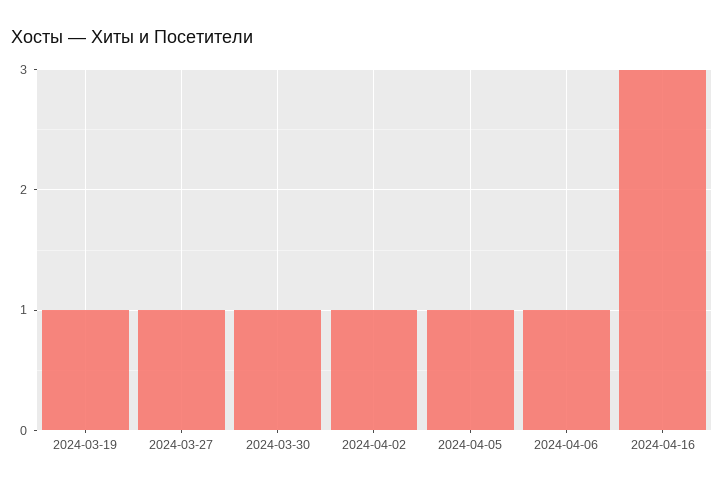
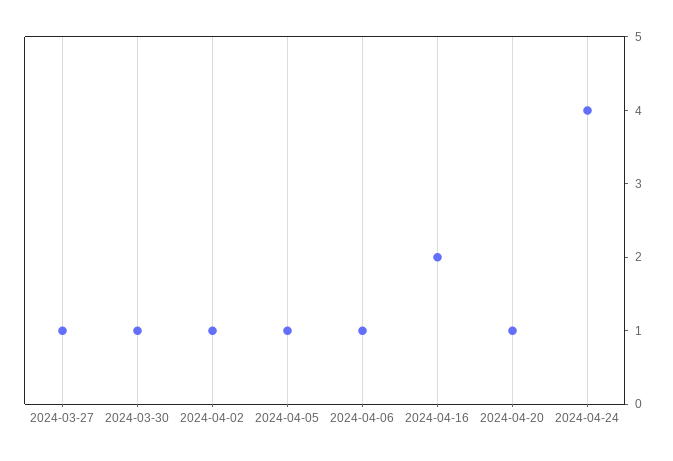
2024-03-19: 1 -> none
2024-04-16: 3 -> 2
2024-04-20: none -> 1
2024-04-24: none -> 4

